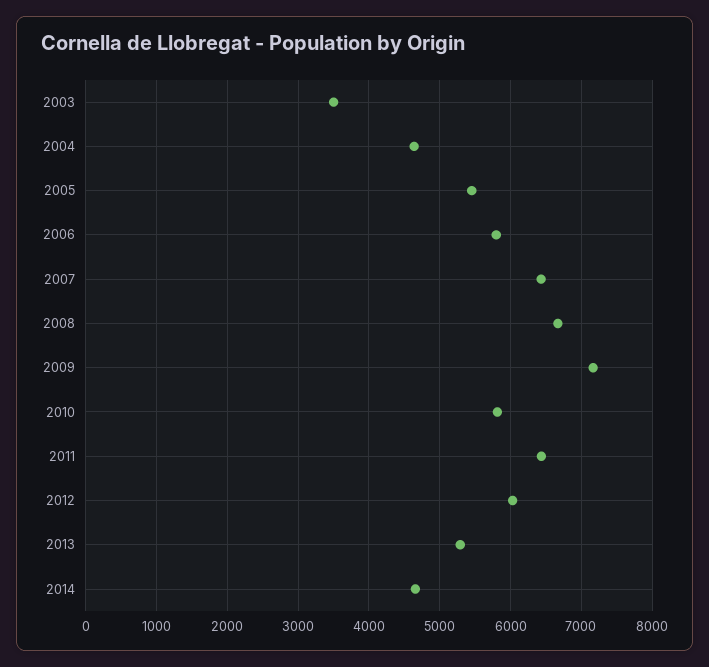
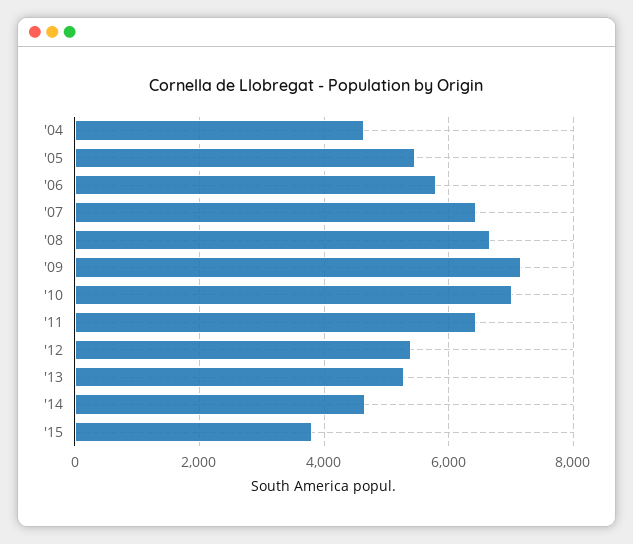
2003: 3500 -> none
2010: 5800 -> 7000
2012: 6000 -> 5400
'15: none -> 3800

